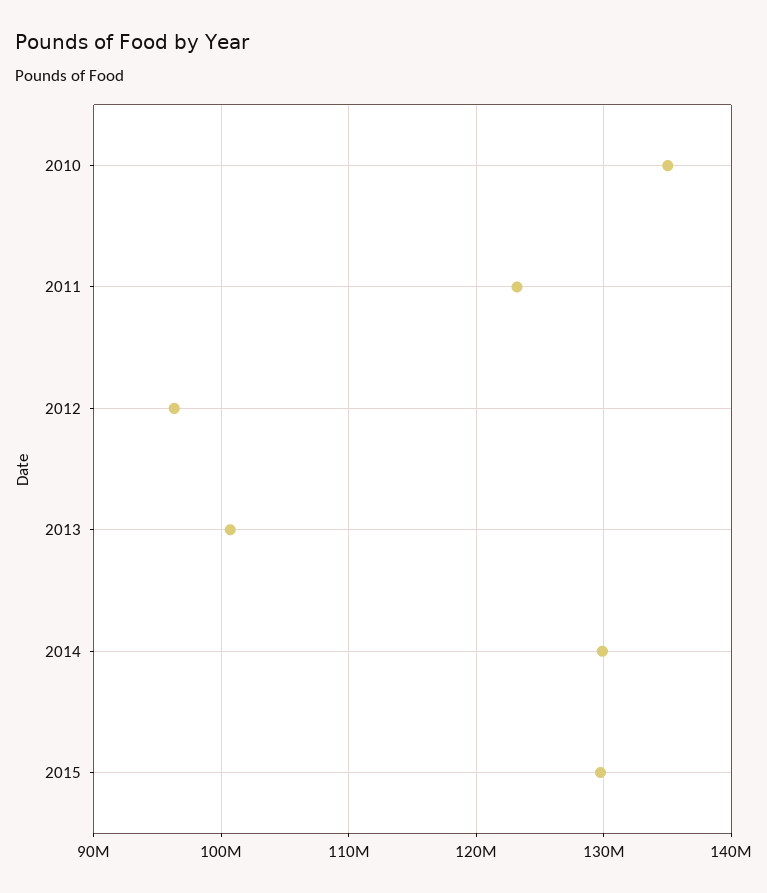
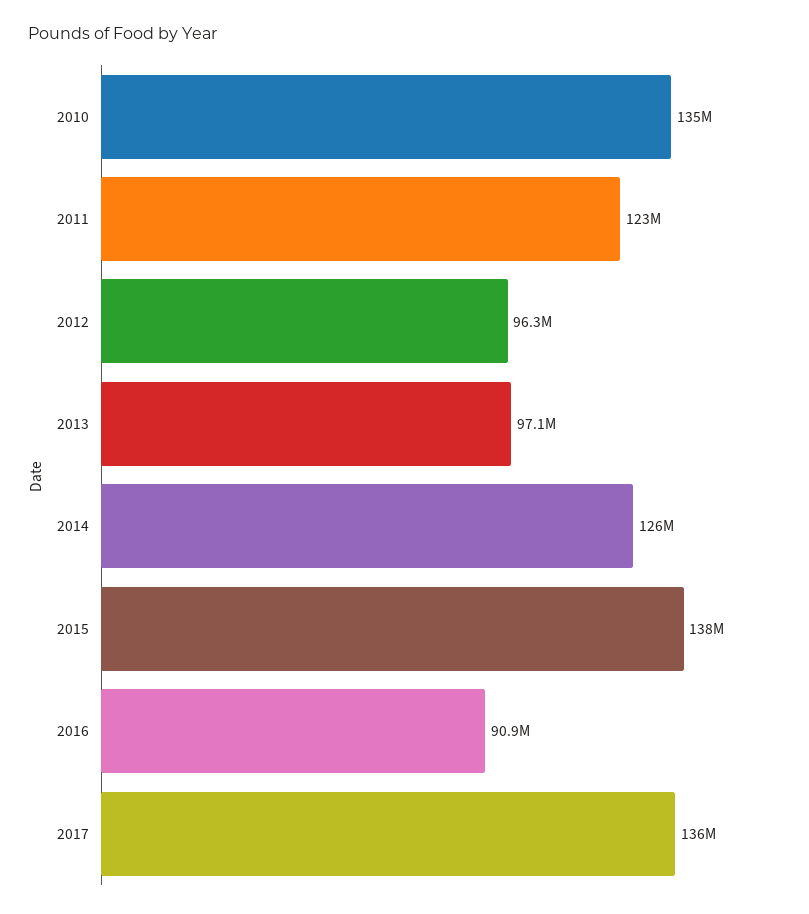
2013: 101000000 -> 97100000
2014: 130000000 -> 126000000
2015: 130000000 -> 138000000
2016: none -> 90900000
2017: none -> 136000000

